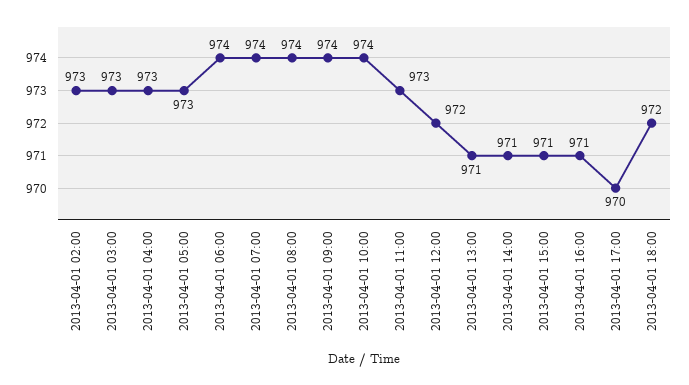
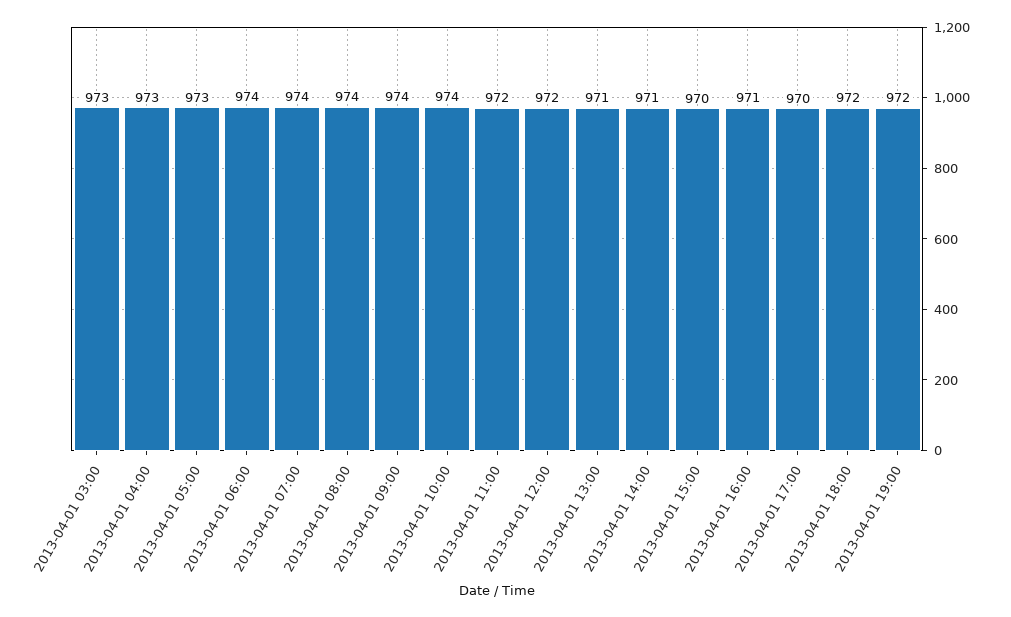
2013-04-01 02:00: 973 -> none
2013-04-01 11:00: 973 -> 972
2013-04-01 15:00: 971 -> 970
2013-04-01 19:00: none -> 972

